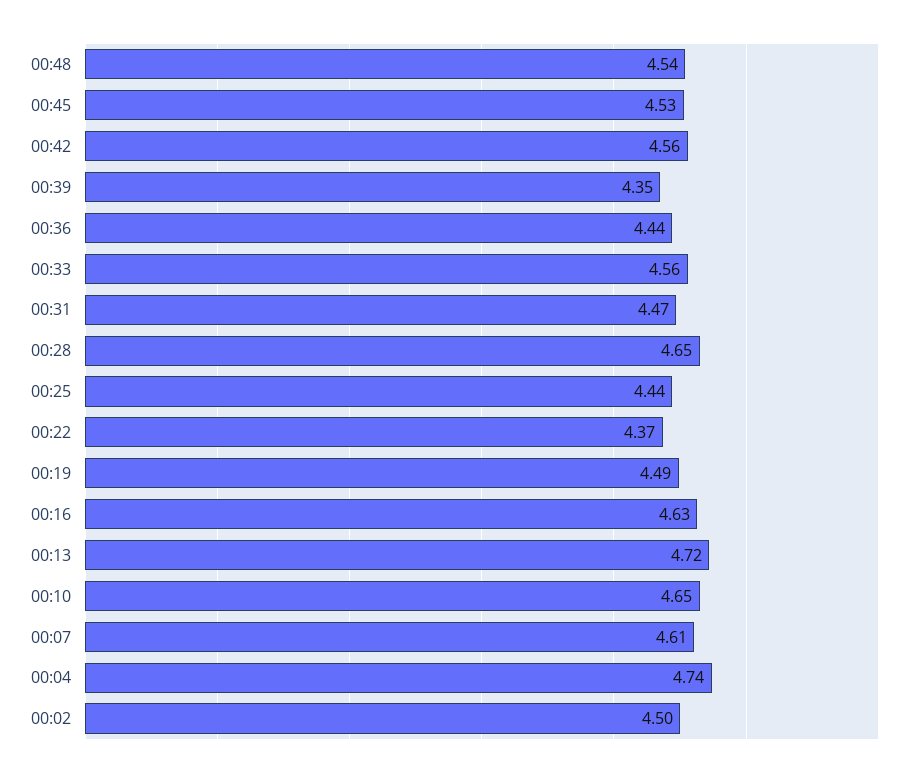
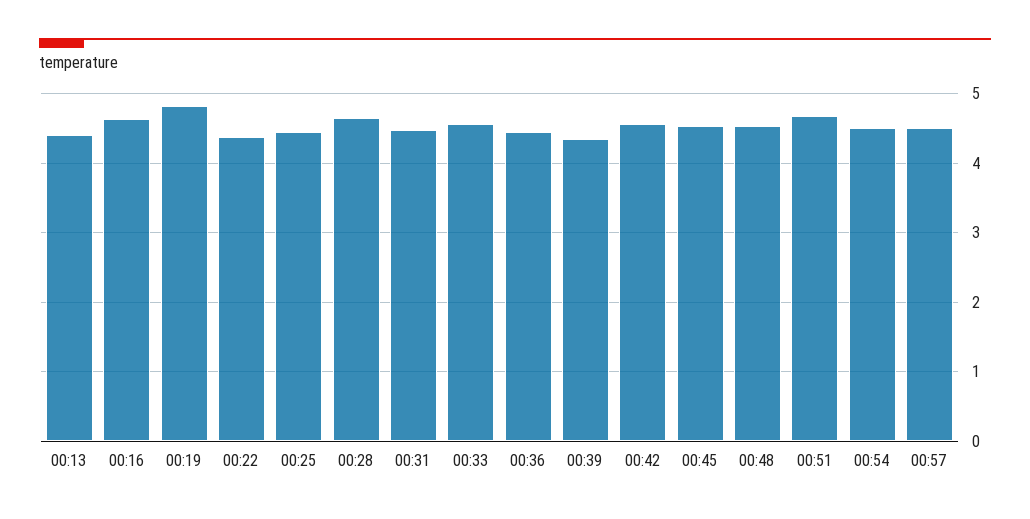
00:19: 4.49 -> 4.8
00:13: 4.72 -> 4.4
00:10: 4.65 -> none
00:07: 4.61 -> none
00:04: 4.74 -> none
00:02: 4.5 -> none
00:51: none -> 4.7
00:54: none -> 4.5
00:57: none -> 4.5

